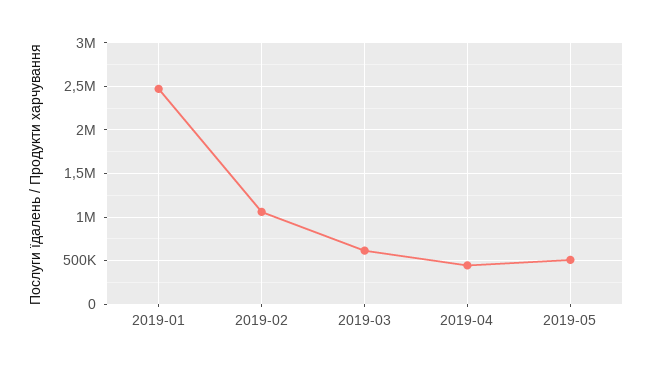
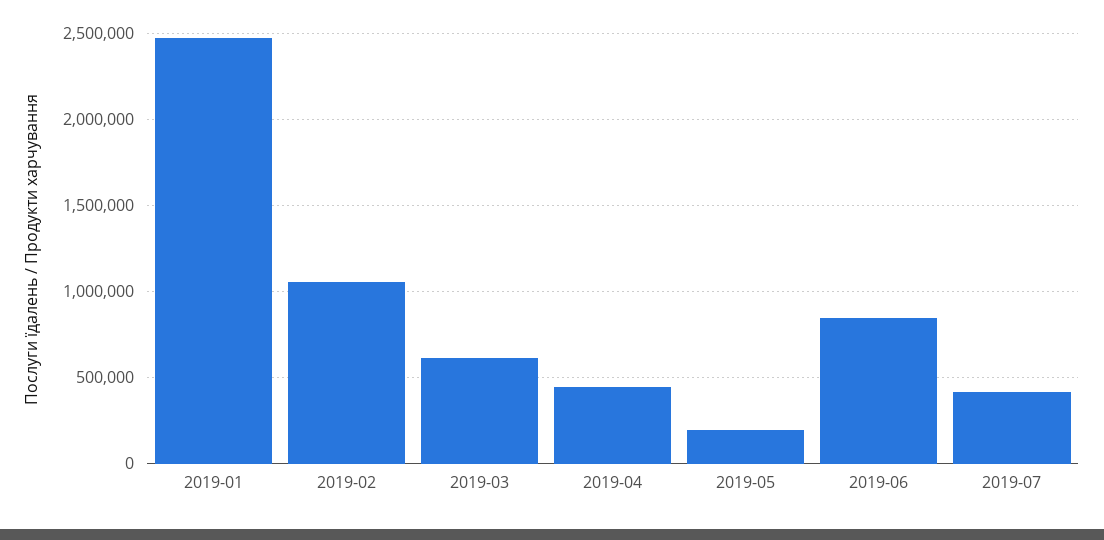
2019-05: 500000 -> 200000
2019-06: none -> 850000
2019-07: none -> 400000

